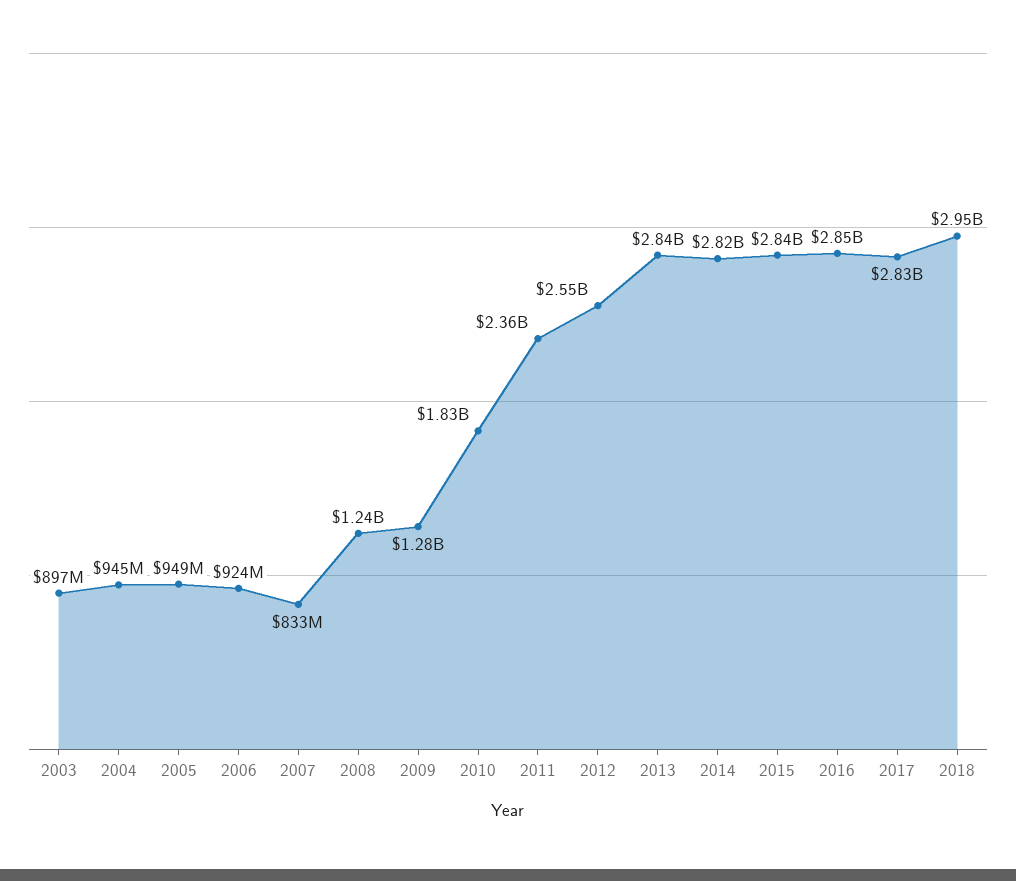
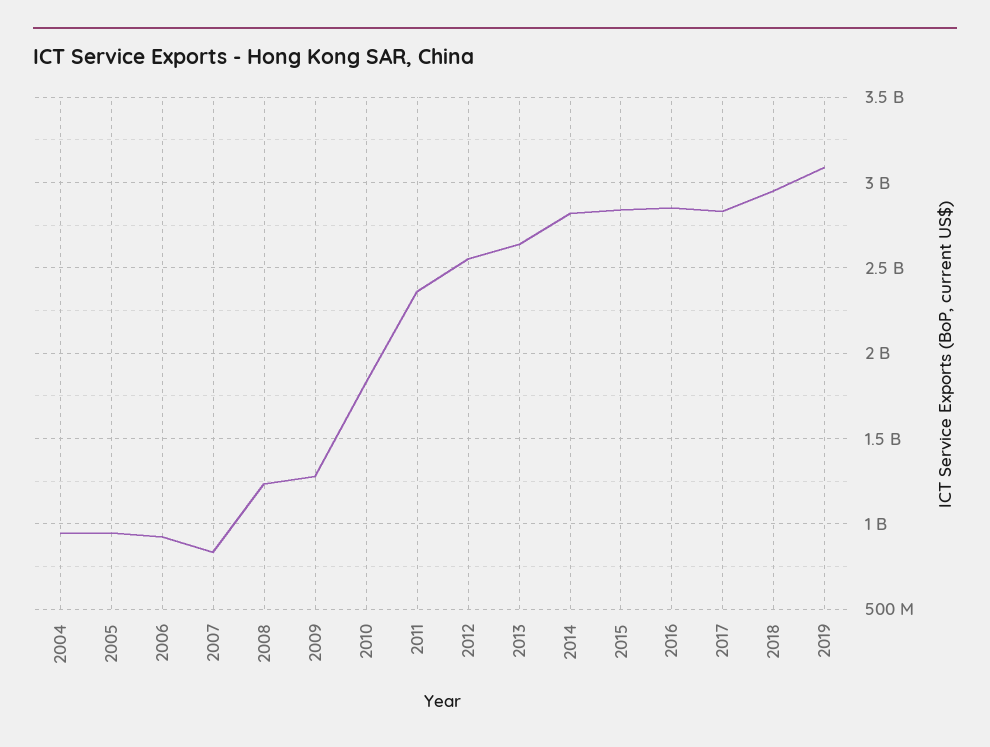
2003: 897000000 -> none
2013: 2840000000 -> 2650000000
2019: none -> 3100000000

